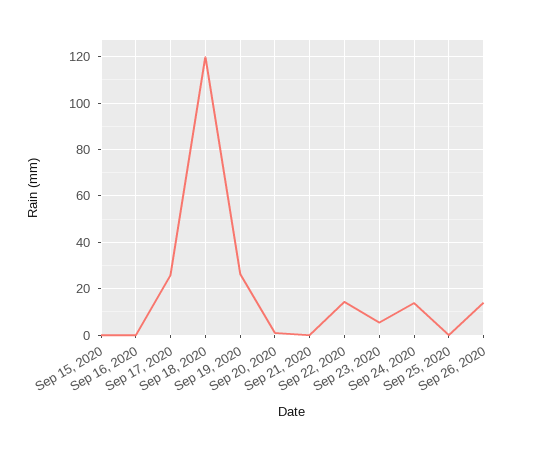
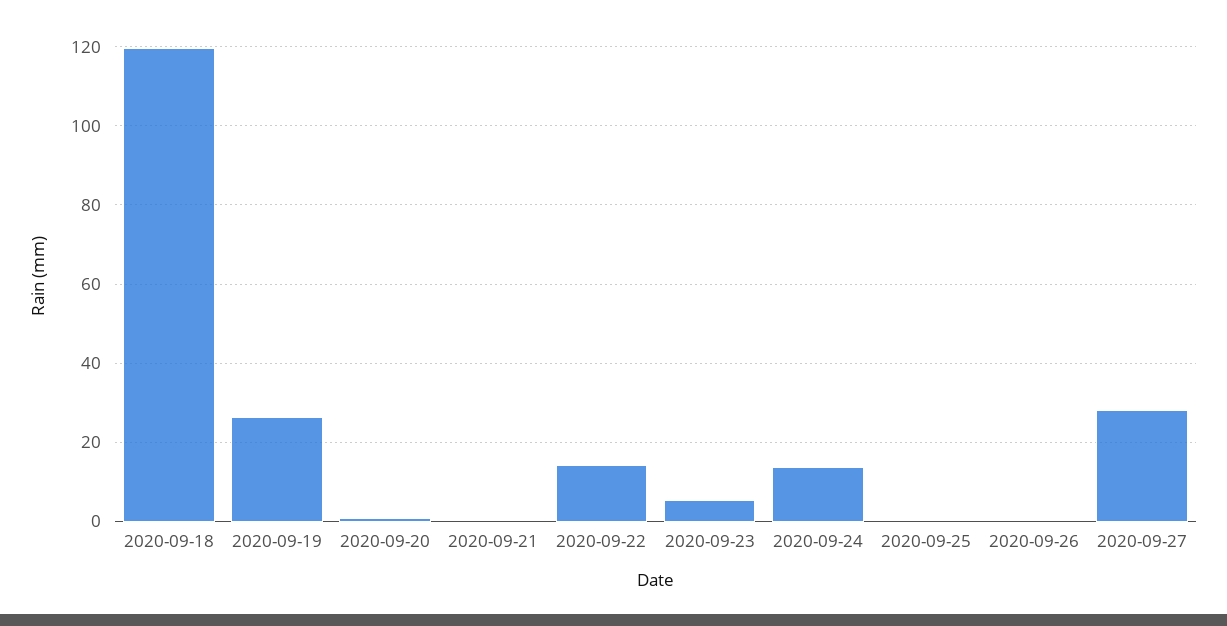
Sep 15, 2020: 0 -> none
Sep 16, 2020: 0 -> none
Sep 17, 2020: 25 -> none
Sep 26, 2020: 15 -> 0
2020-09-27: none -> 28

